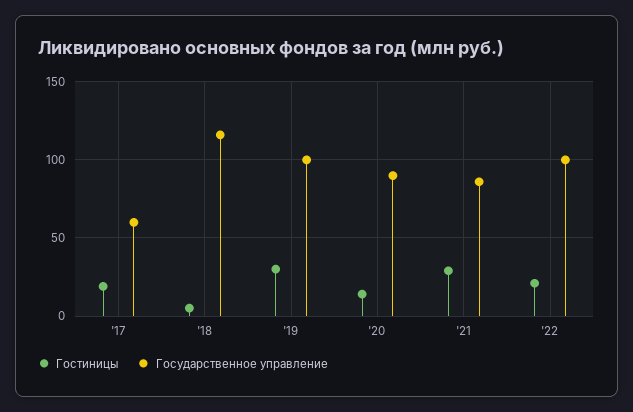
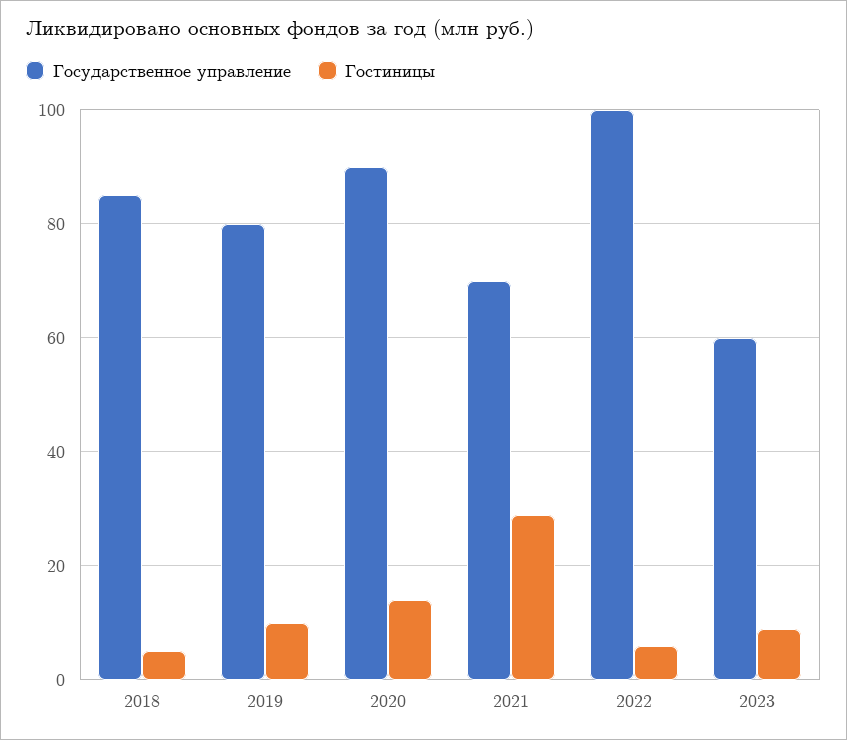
Гостиницы, '17: 20 -> none
Государственное управление, '17: 60 -> none
Государственное управление, '18: 115 -> 85
Гостиницы, '19: 30 -> 10
Государственное управление, '19: 100 -> 80
Государственное управление, '21: 85 -> 70
Гостиницы, '22: 20 -> 5
Государственное управление, 2023: none -> 60
Гостиницы, 2023: none -> 10

